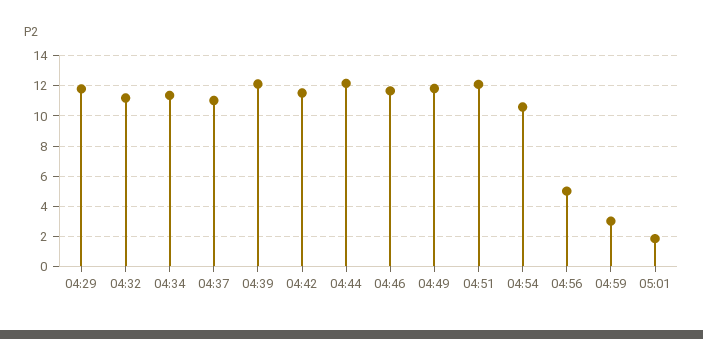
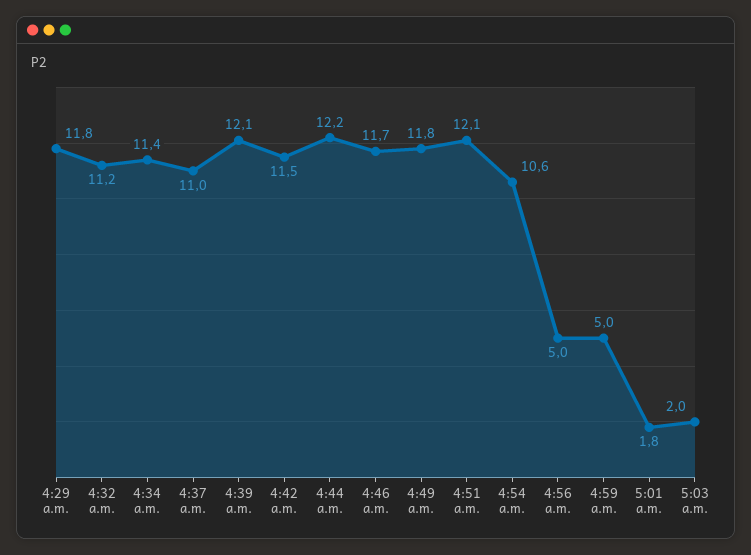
04:59: 3 -> 5
5:03 a.m.: none -> 2

